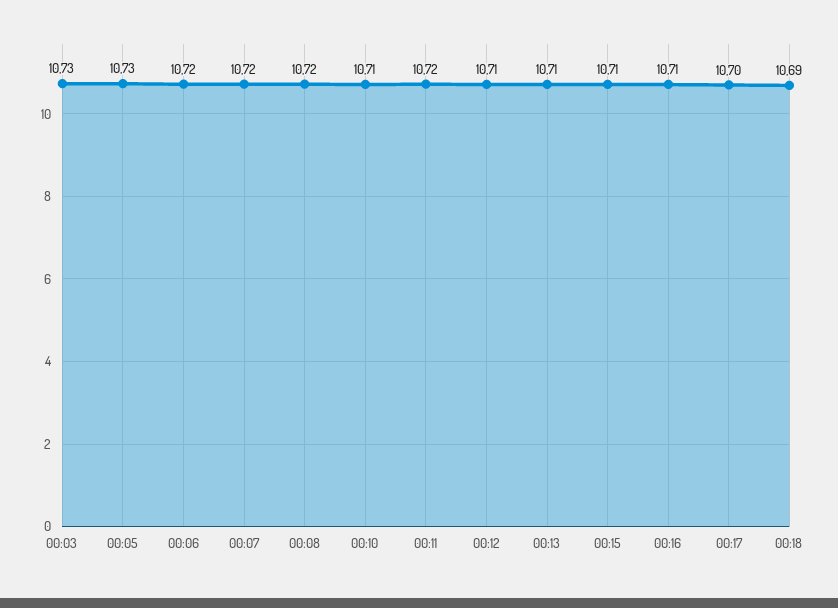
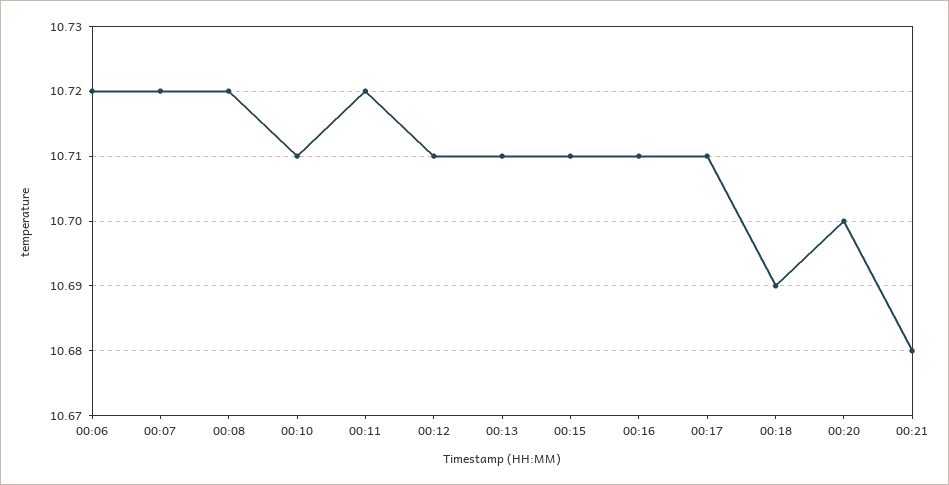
00:03: 10.73 -> none
00:05: 10.73 -> none
00:17: 10.7 -> 10.71
00:20: none -> 10.7
00:21: none -> 10.68

